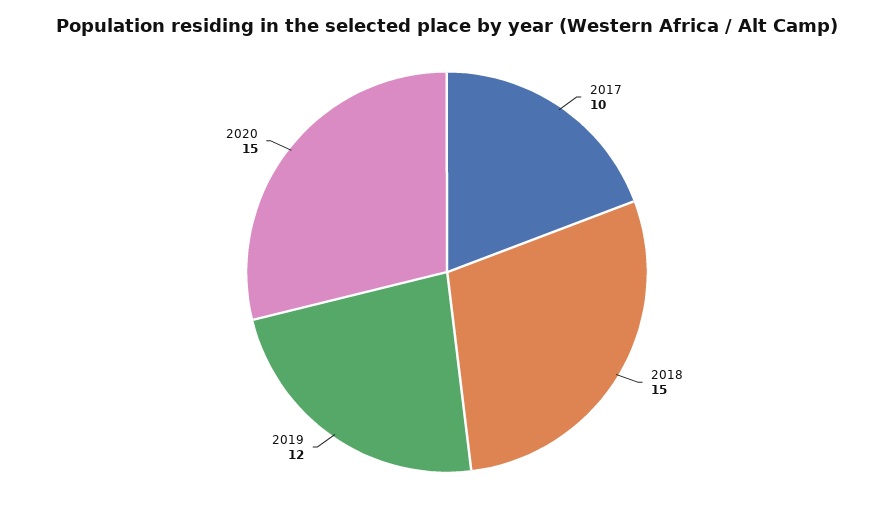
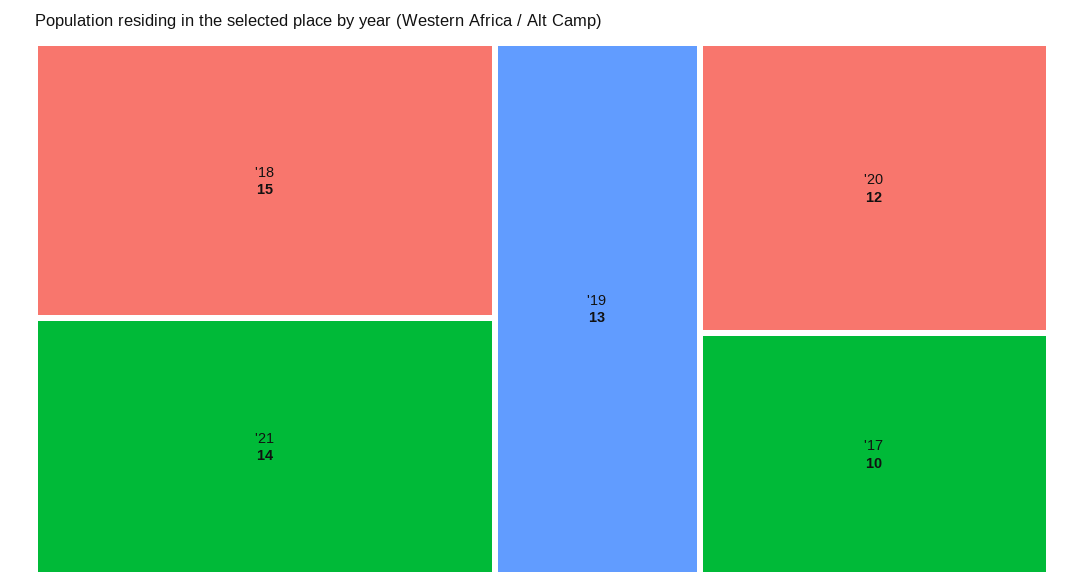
2019: 12 -> 13
2020: 15 -> 12
'21: none -> 14

